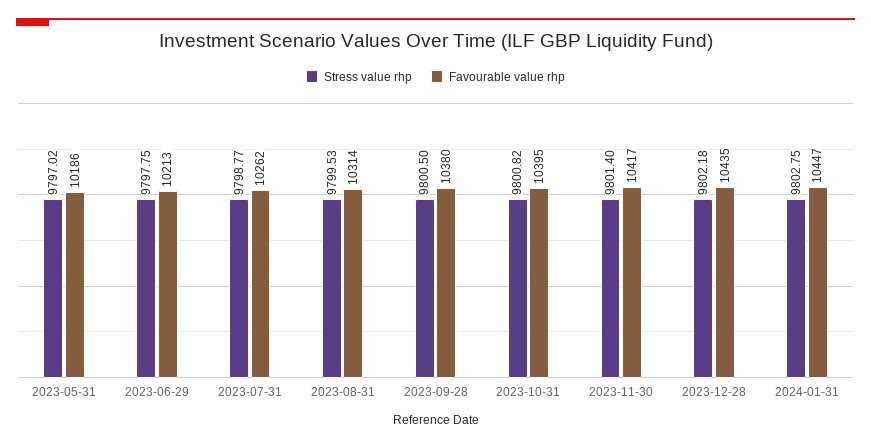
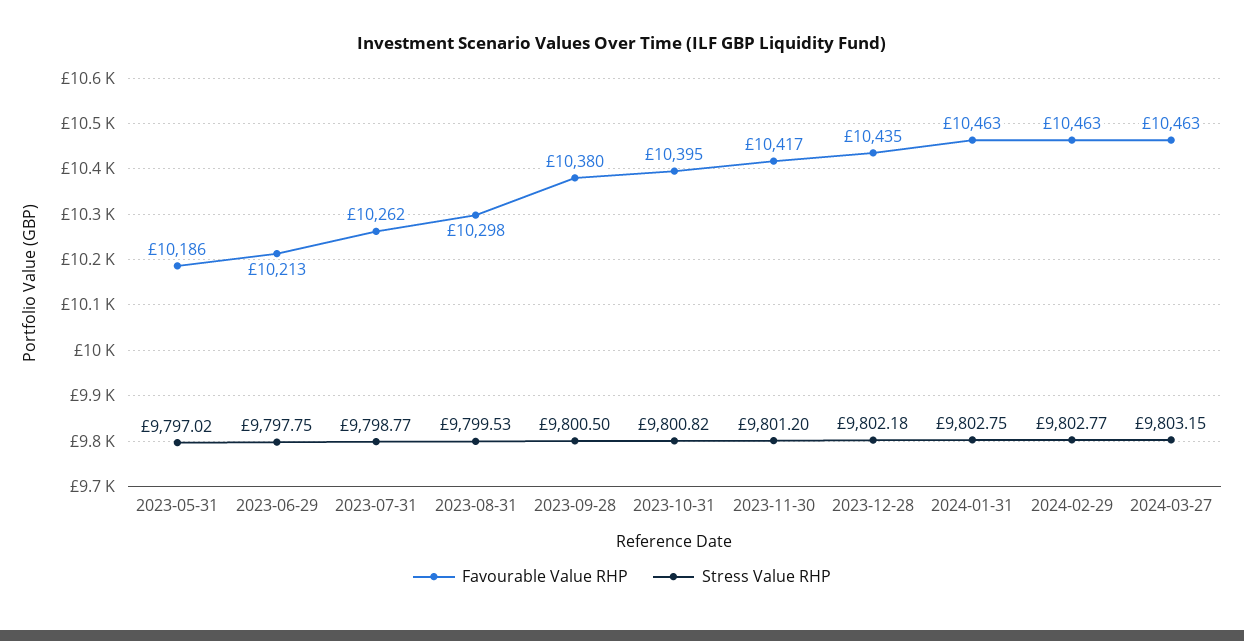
Favourable value rhp, 2023-08-31: 10314 -> 10298
Stress value rhp, 2023-11-30: 9801.4 -> 9801.2
Favourable value rhp, 2024-01-31: 10447 -> 10463
Favourable value rhp, 2024-02-29: none -> 10463
Stress value rhp, 2024-02-29: none -> 9802.77
Favourable value rhp, 2024-03-27: none -> 10463
Stress value rhp, 2024-03-27: none -> 9803.15

